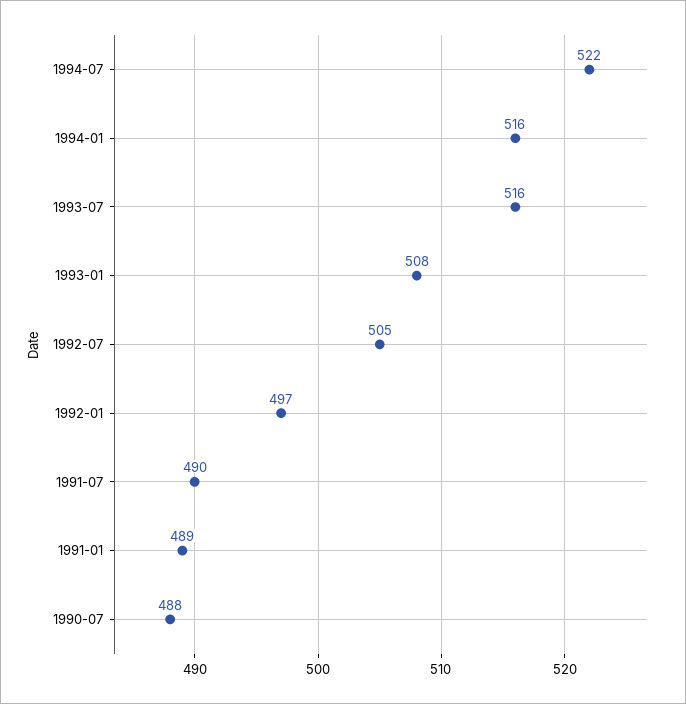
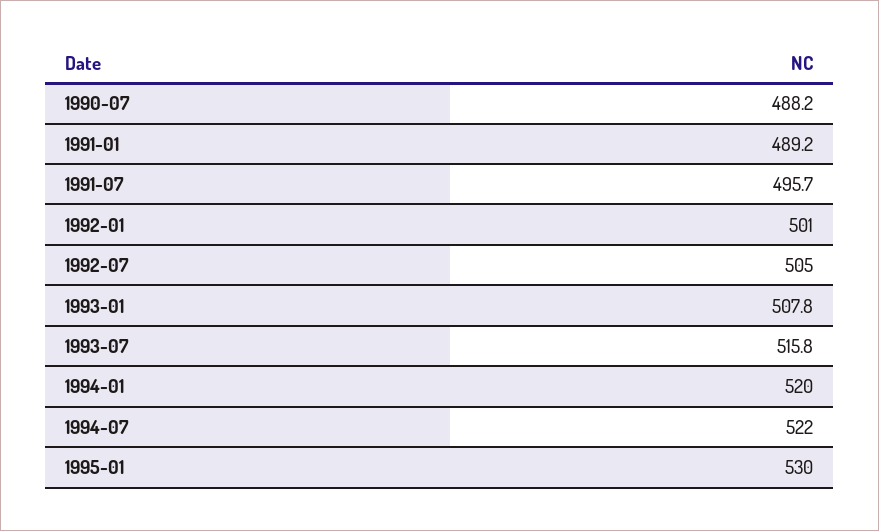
1994-01: 516 -> 520
1992-01: 497 -> 501
1991-07: 490 -> 495.7
1995-01: none -> 530

